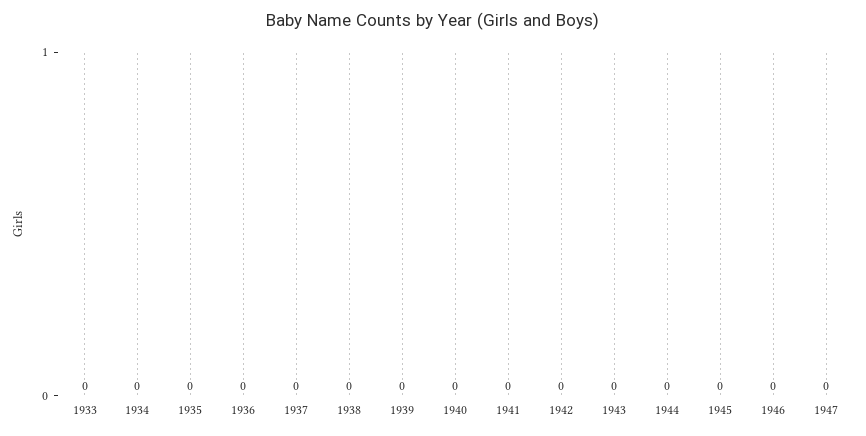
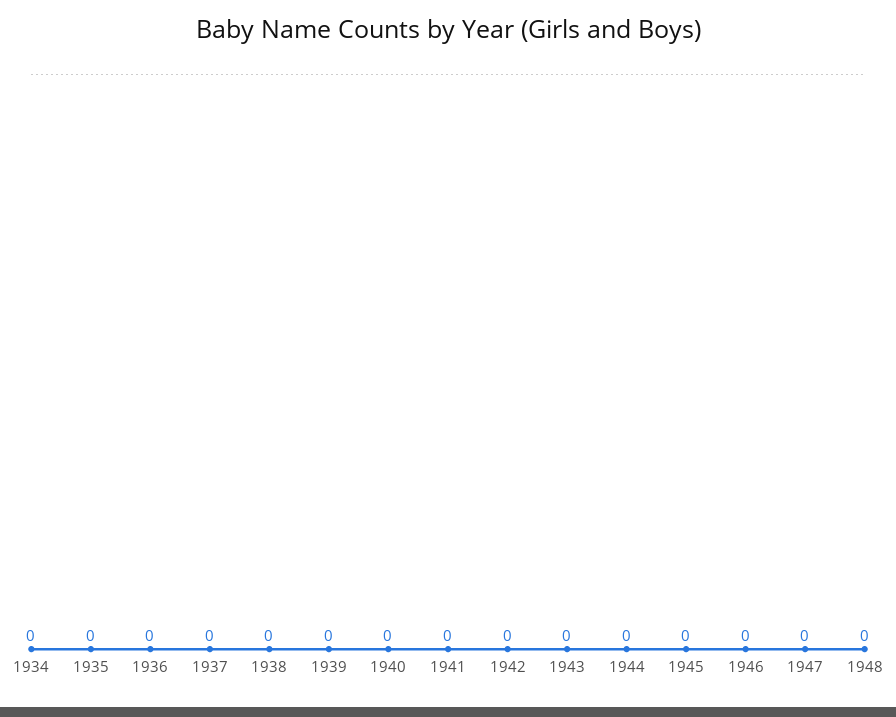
1933: 0 -> none
1948: none -> 0

